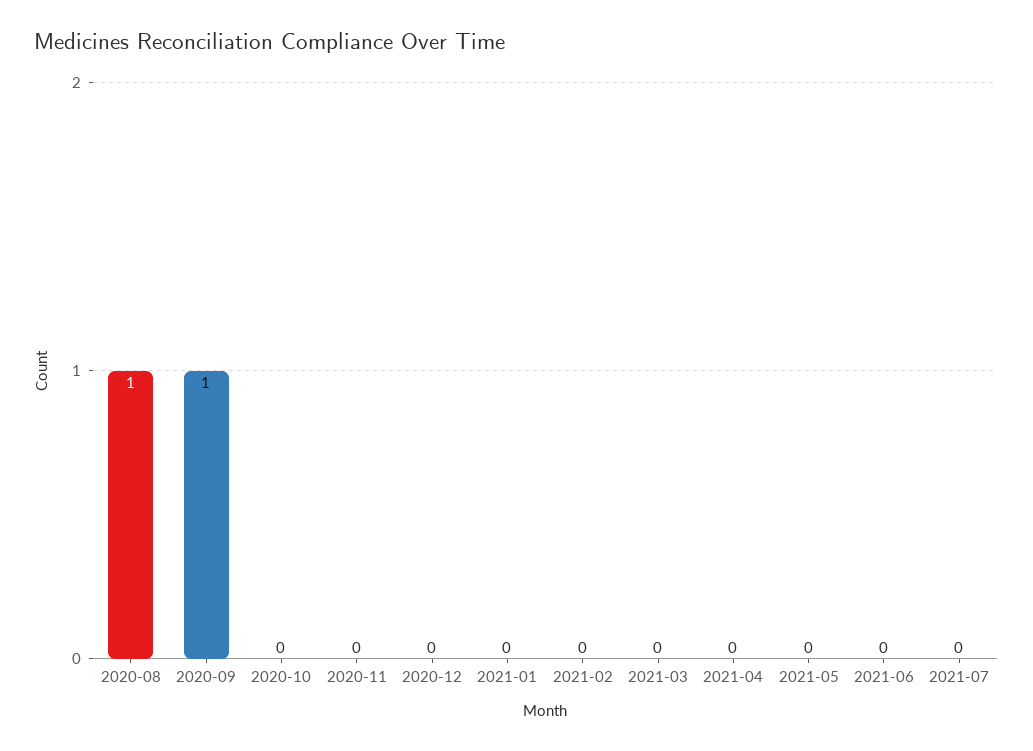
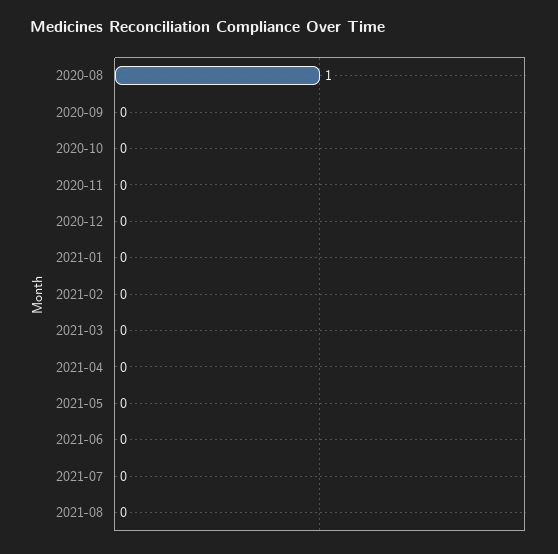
2020-09: 1 -> 0
2021-08: none -> 0

